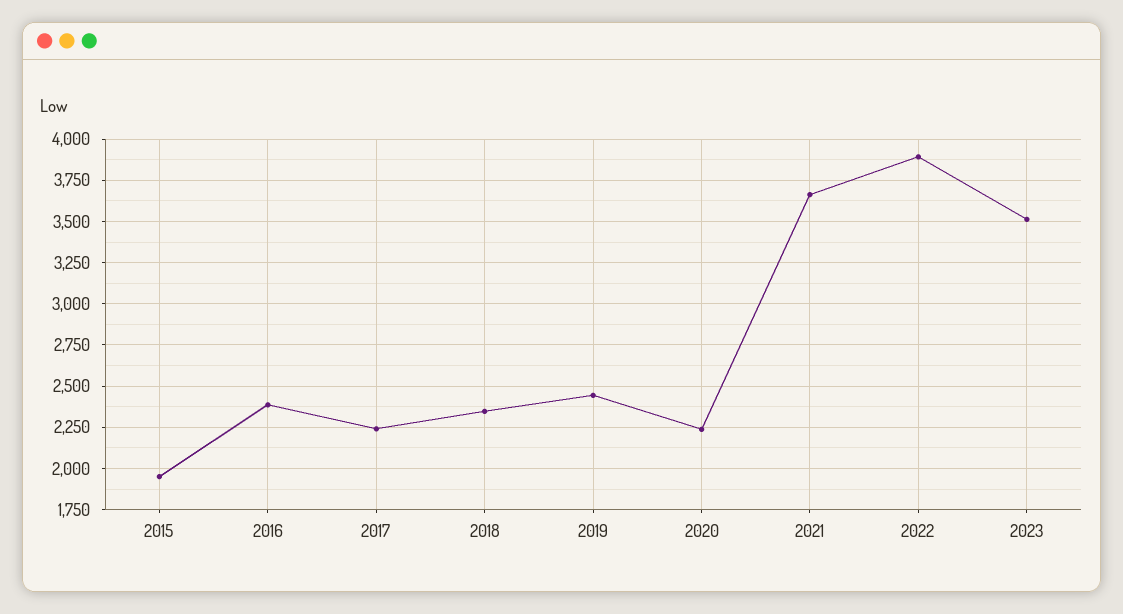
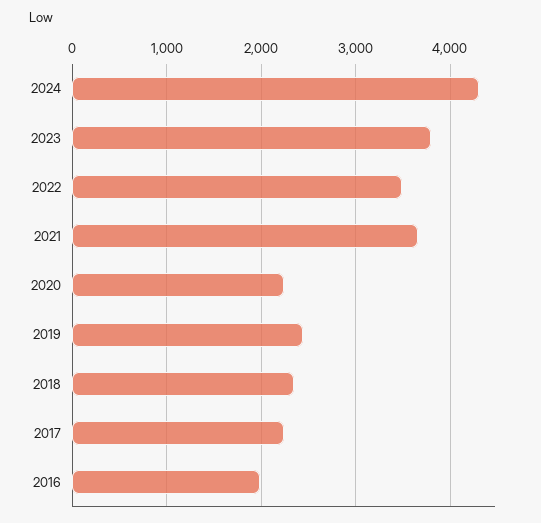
2015: 1950 -> none
2016: 2400 -> 2000
2022: 3900 -> 3500
2023: 3500 -> 3800
2024: none -> 4300

